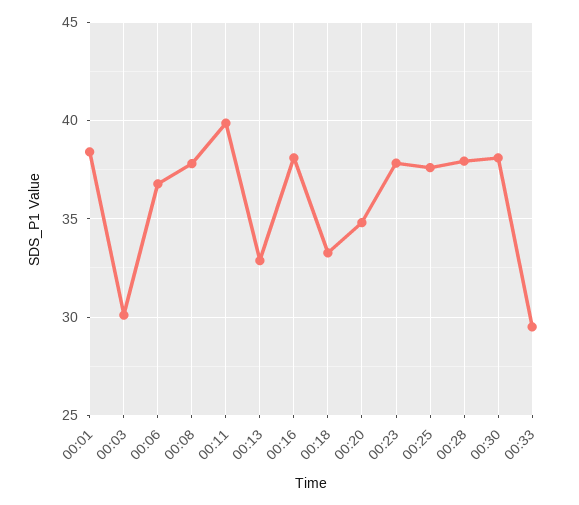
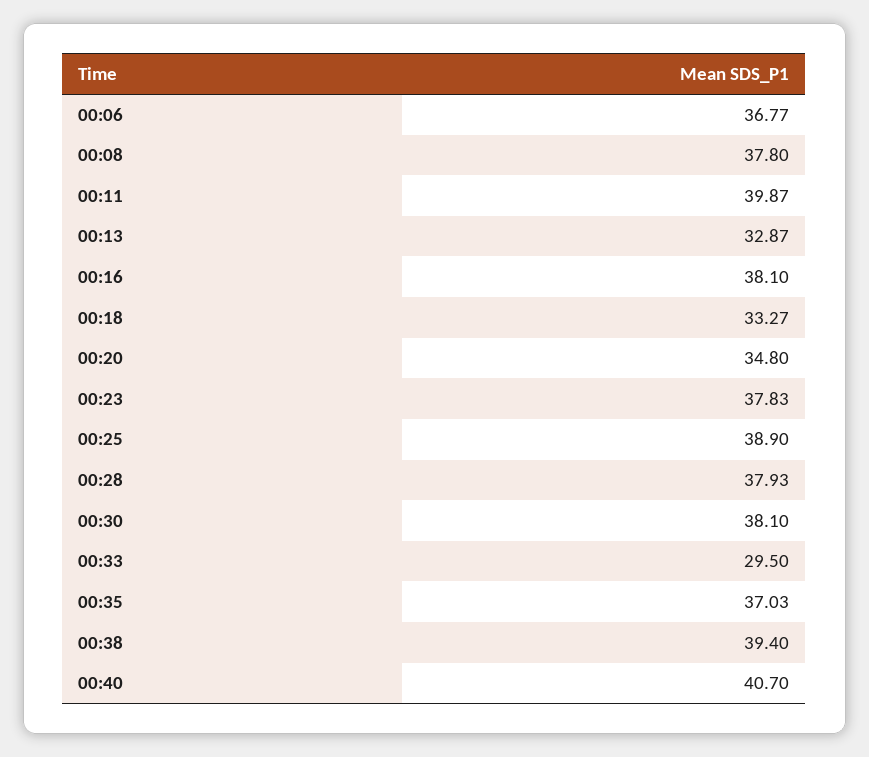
00:01: 38.5 -> none
00:03: 30 -> none
00:25: 37.5 -> 38.9
00:35: none -> 37.03
00:38: none -> 39.4
00:40: none -> 40.7

